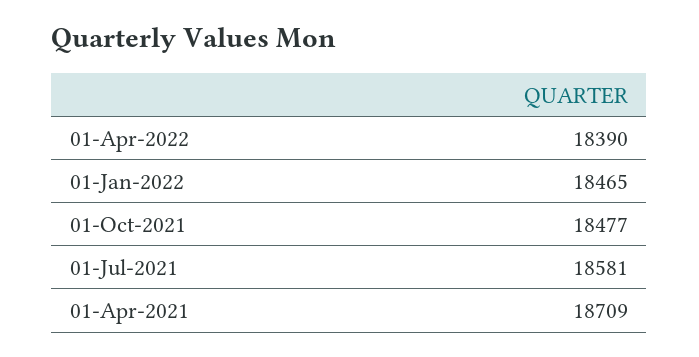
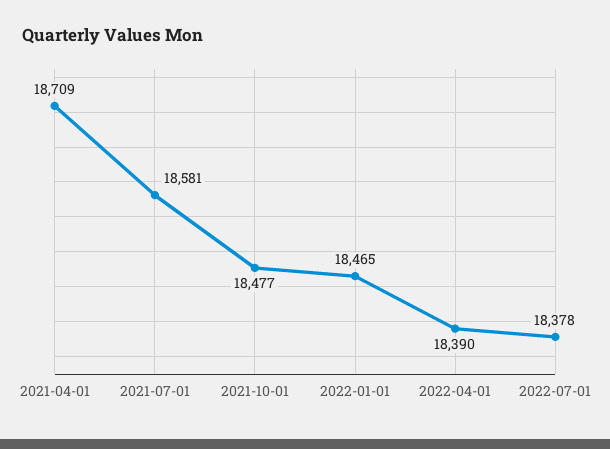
2022-07-01: none -> 18378

